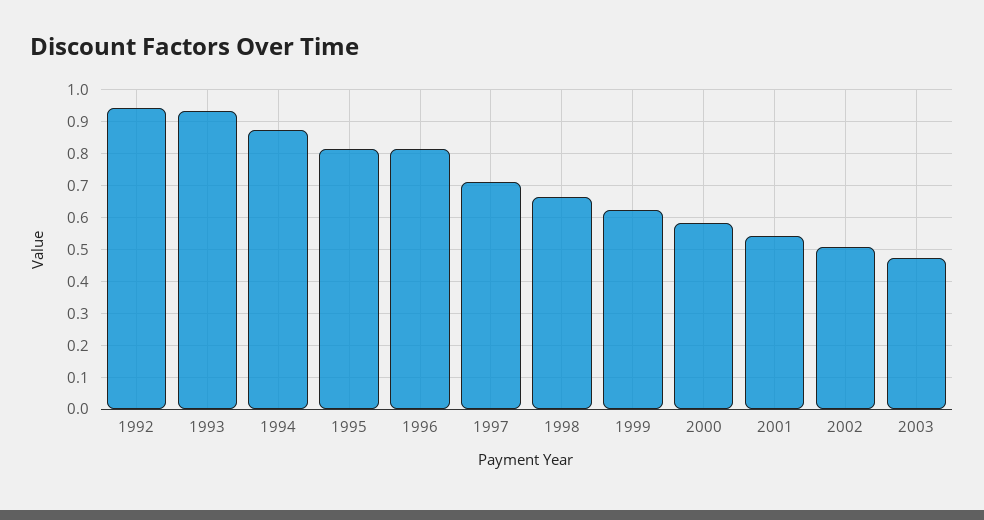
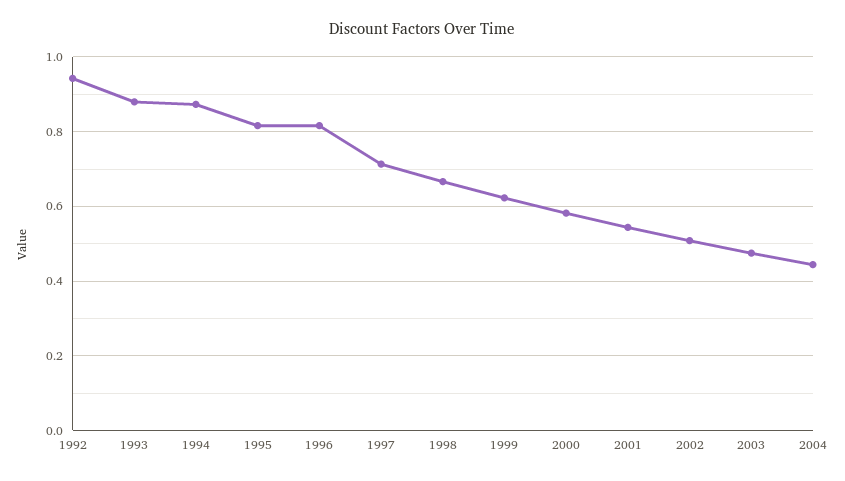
1993: 0.94 -> 0.88
2004: none -> 0.44

